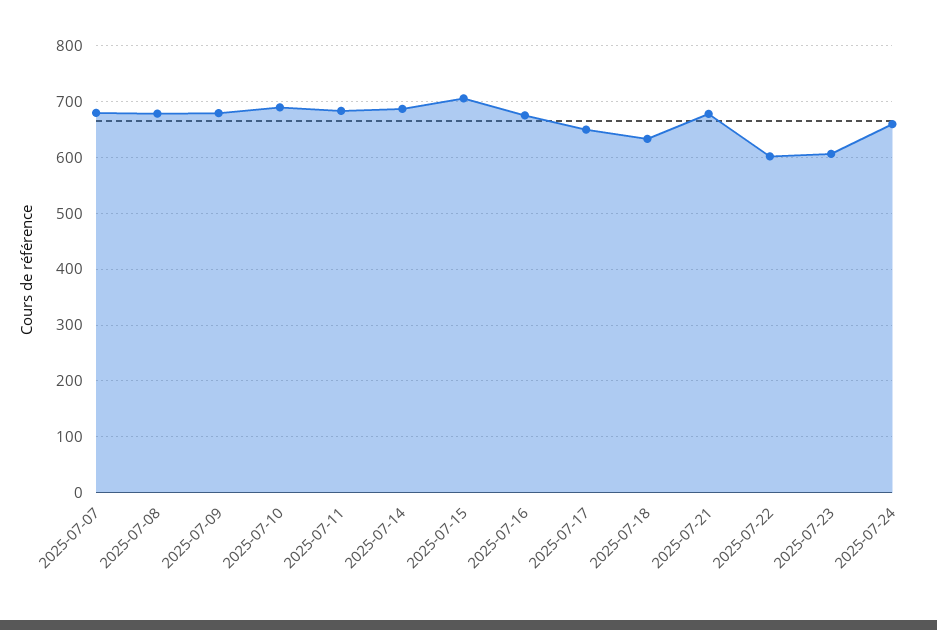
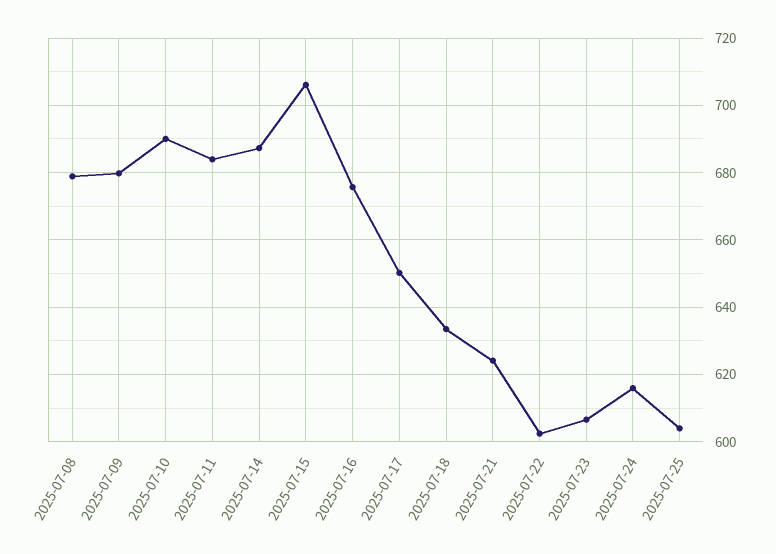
2025-07-07: 680 -> none
2025-07-21: 680 -> 624
2025-07-24: 660 -> 616
2025-07-25: none -> 604

